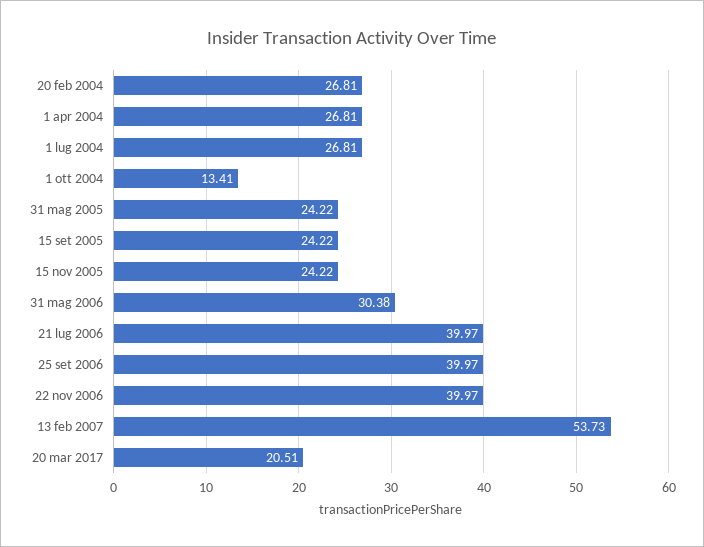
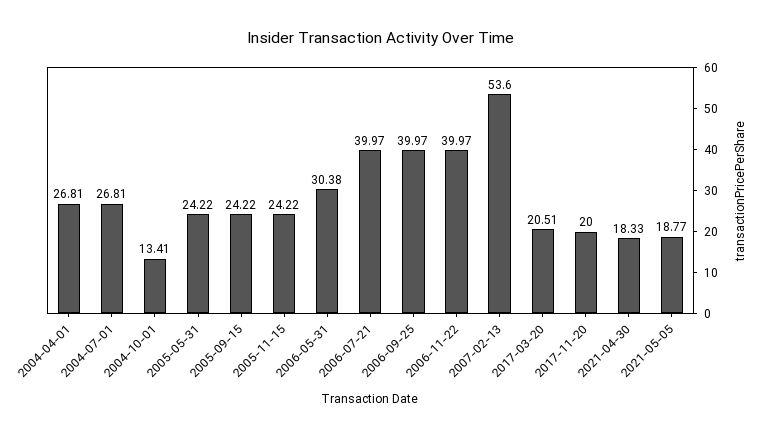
20 feb 2004: 26.81 -> none
13 feb 2007: 53.73 -> 53.6
2017-11-20: none -> 20
2021-04-30: none -> 18.33
2021-05-05: none -> 18.77

